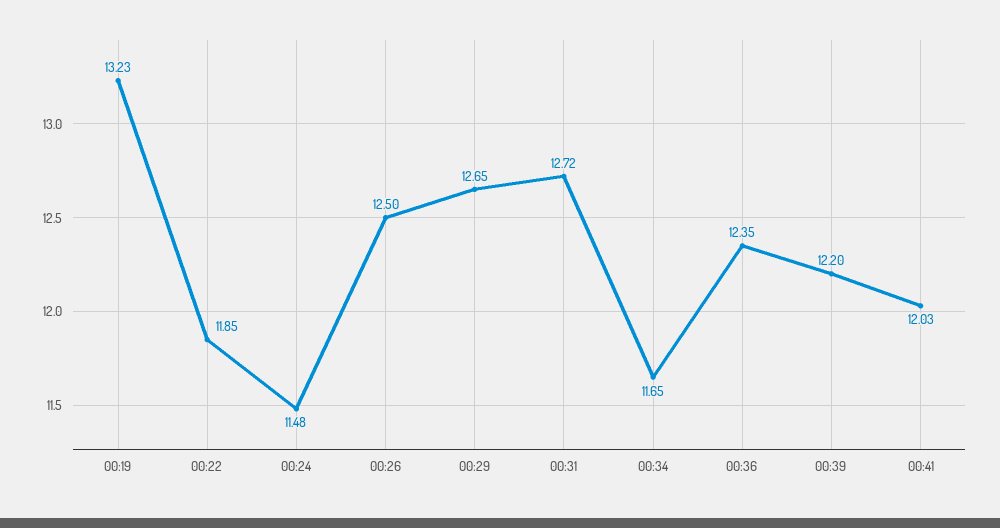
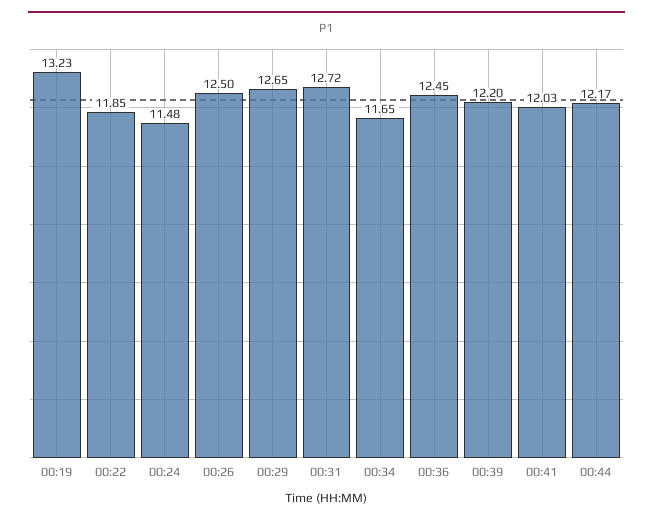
00:36: 12.35 -> 12.45
00:44: none -> 12.17

